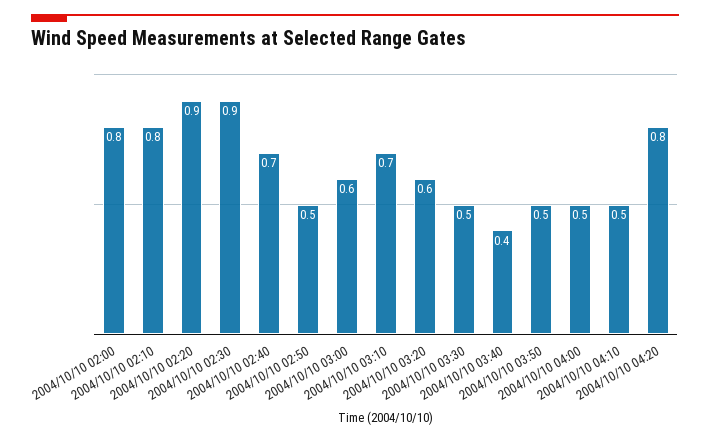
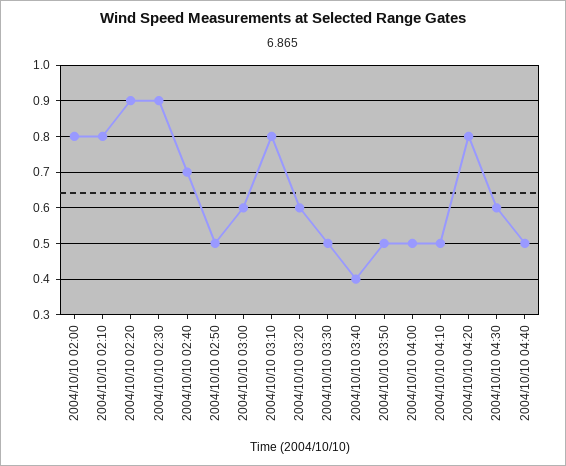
2004/10/10 03:10: 0.7 -> 0.8
2004/10/10 04:30: none -> 0.6
2004/10/10 04:40: none -> 0.5

